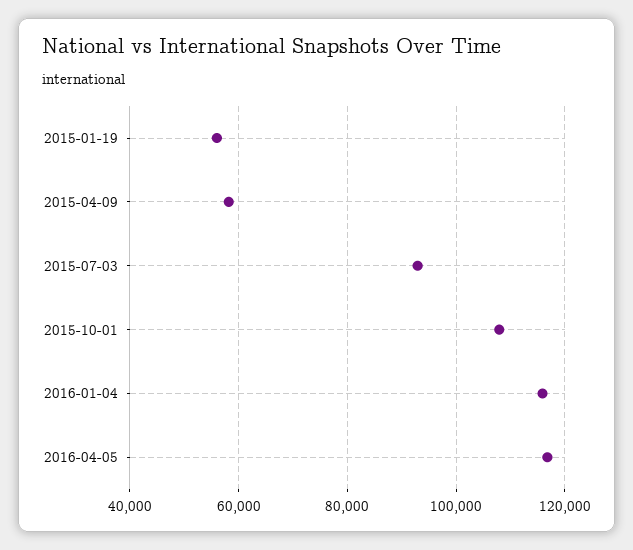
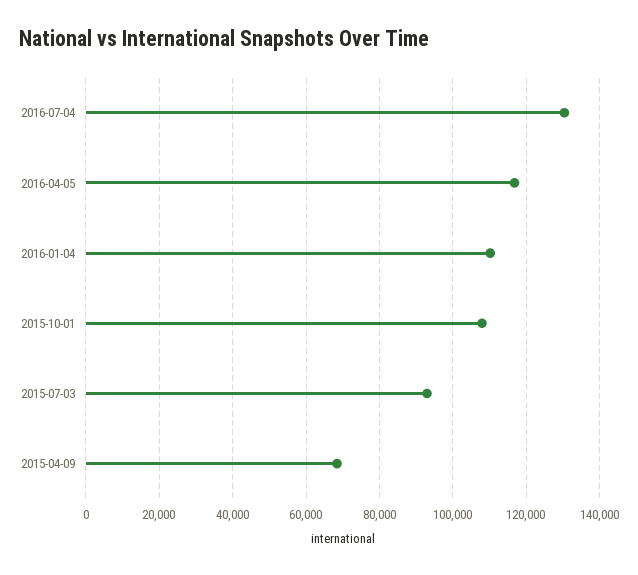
2015-01-19: 56000 -> none
2015-04-09: 58000 -> 68000
2016-01-04: 116000 -> 110000
2016-07-04: none -> 130000

